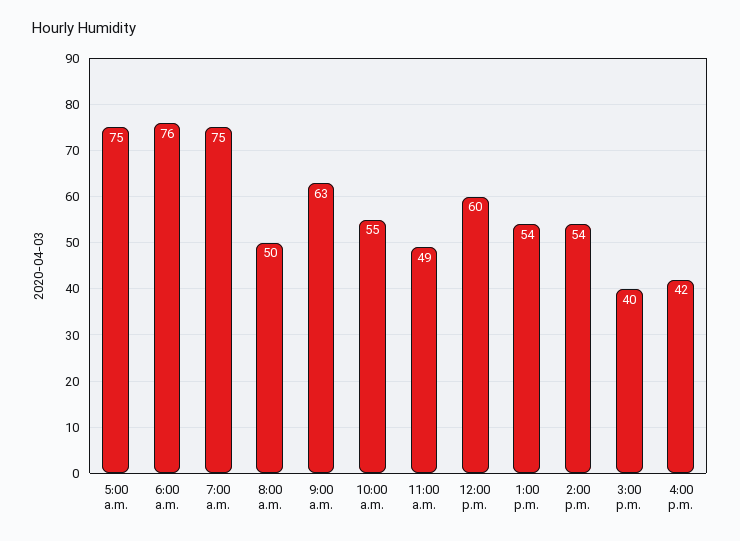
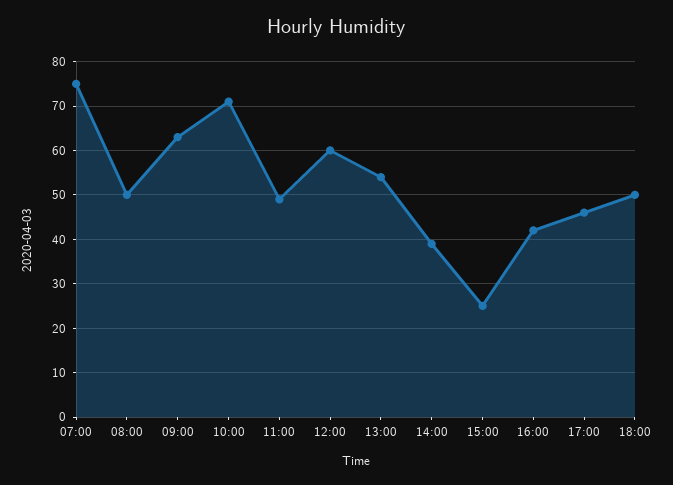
5:00 a.m.: 75 -> none
6:00 a.m.: 76 -> none
10:00 a.m.: 55 -> 70
2:00 p.m.: 54 -> 40
3:00 p.m.: 40 -> 25
17:00: none -> 45
18:00: none -> 50

